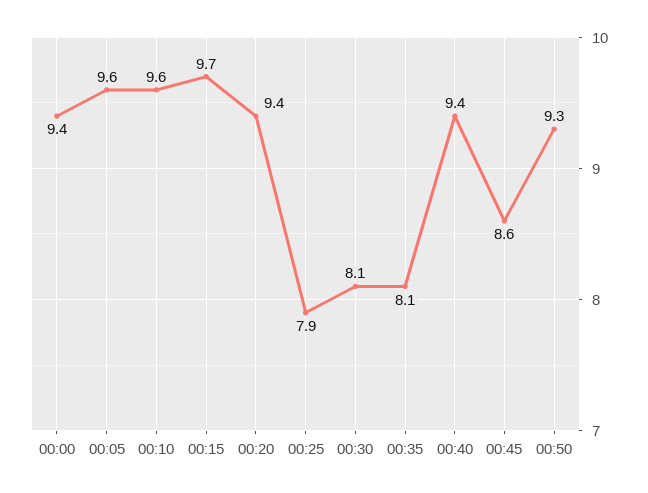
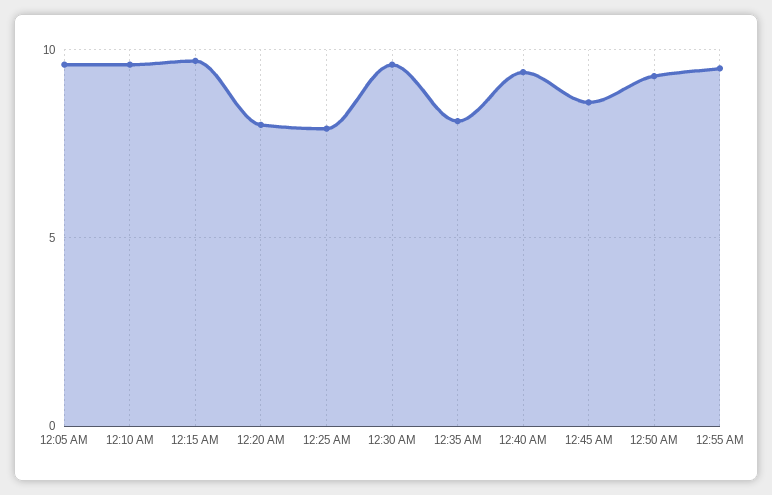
00:00: 9.4 -> none
00:20: 9.4 -> 8
00:30: 8.1 -> 9.5
12:55 AM: none -> 9.5

